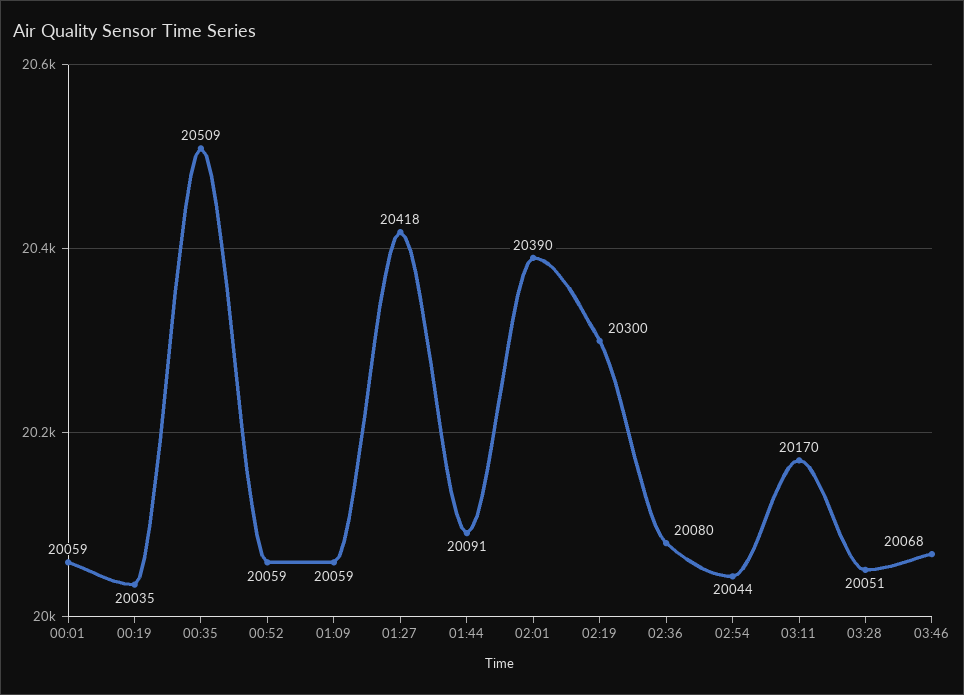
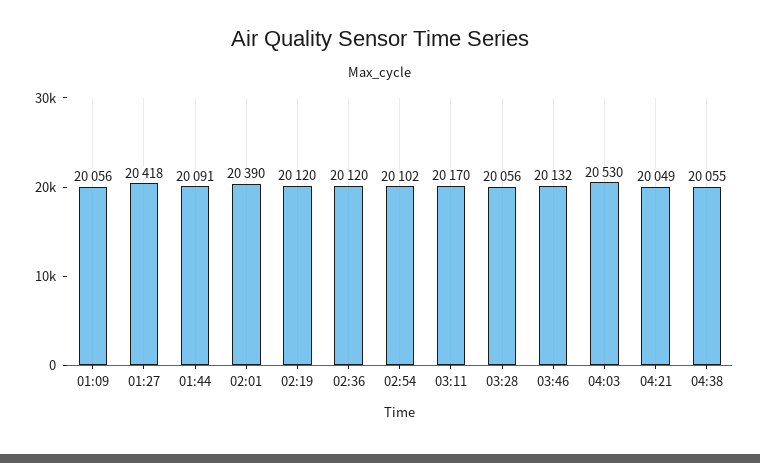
00:01: 20059 -> none
00:19: 20035 -> none
00:35: 20509 -> none
00:52: 20059 -> none
01:09: 20059 -> 20056
02:19: 20300 -> 20120
02:36: 20080 -> 20120
02:54: 20044 -> 20102
03:28: 20051 -> 20056
03:46: 20068 -> 20132
04:03: none -> 20530
04:21: none -> 20049
04:38: none -> 20055

